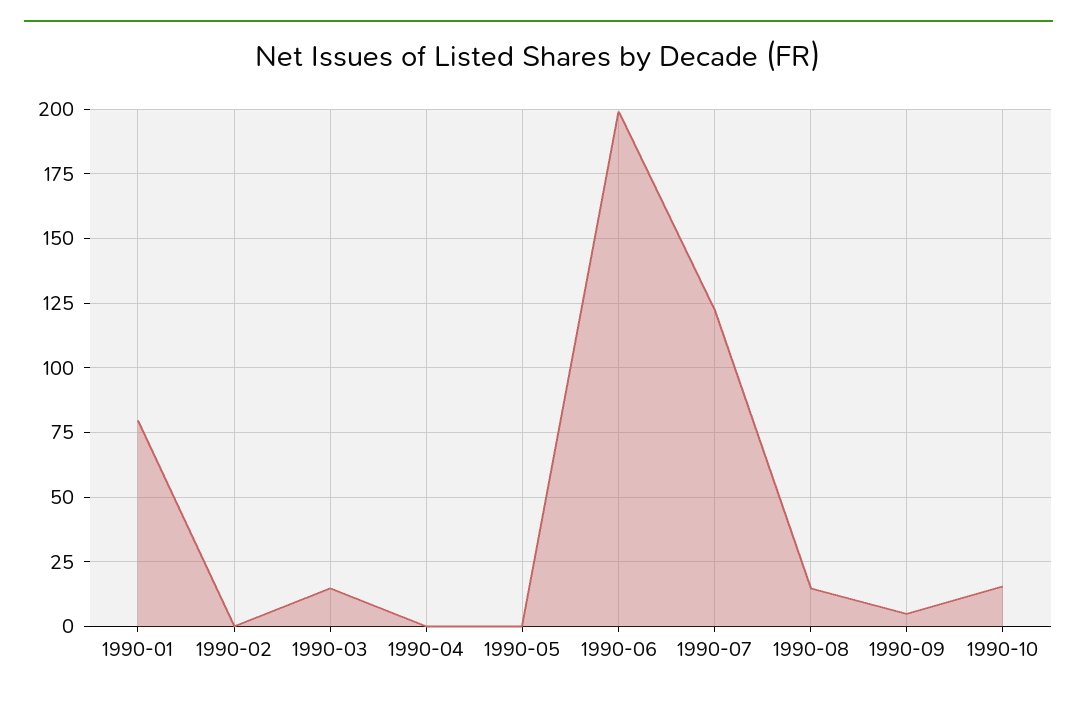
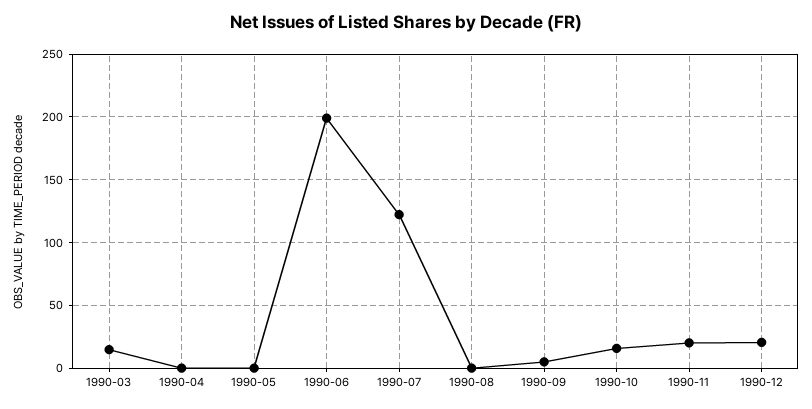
1990-01: 80 -> none
1990-02: 0 -> none
1990-08: 15 -> 0
1990-11: none -> 20
1990-12: none -> 20

